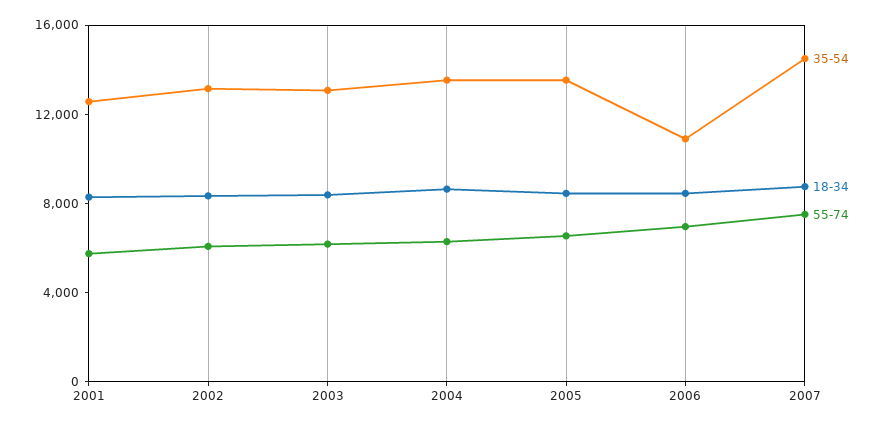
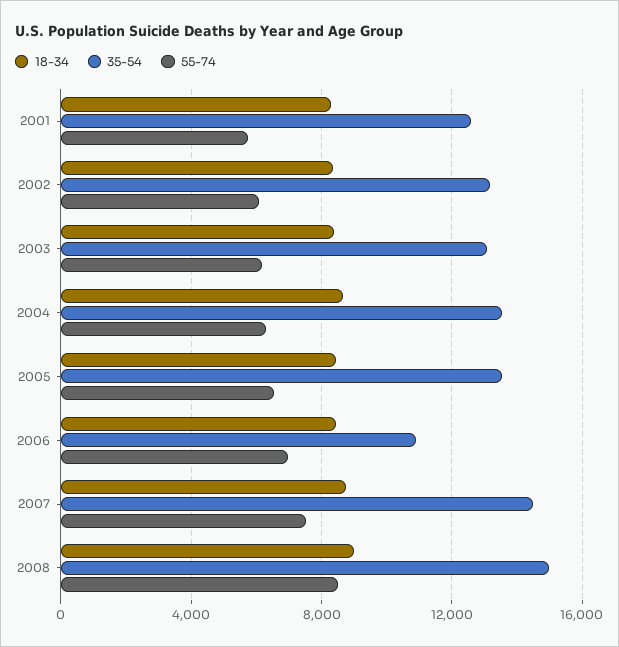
18-34, 2008: none -> 9000
35-54, 2008: none -> 15000
55-74, 2008: none -> 8500

